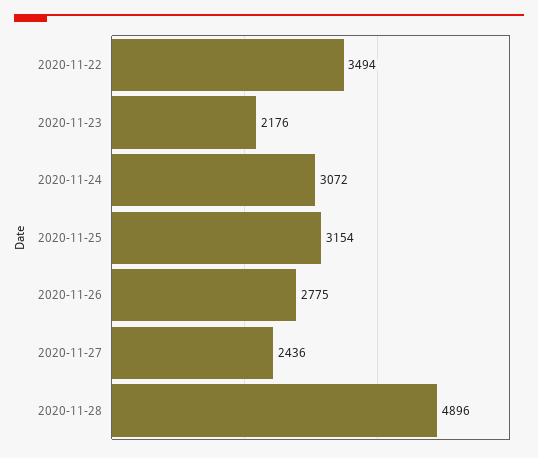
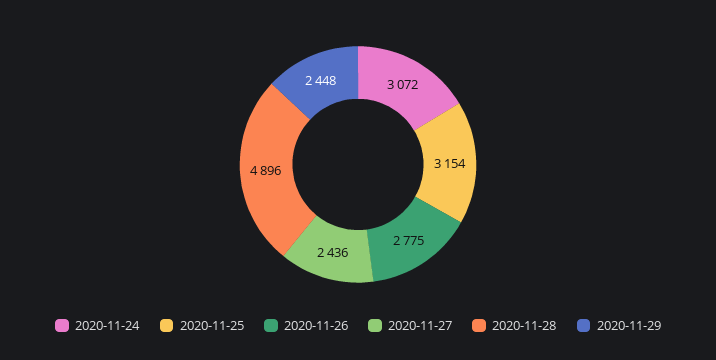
2020-11-22: 3494 -> none
2020-11-23: 2176 -> none
2020-11-29: none -> 2448

